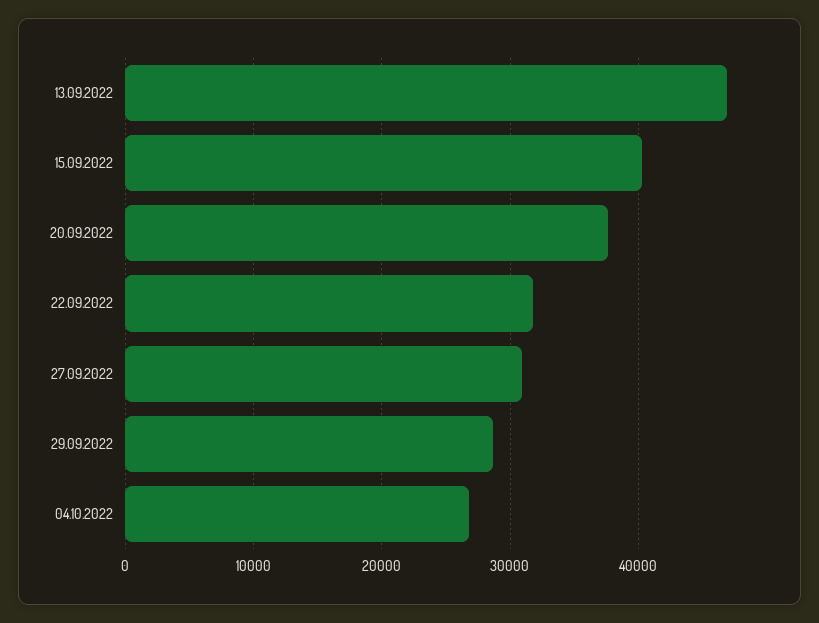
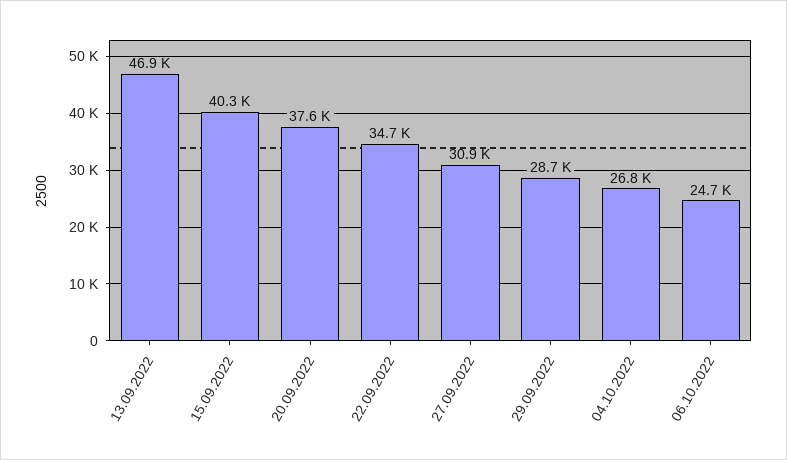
22.09.2022: 32000 -> 34700
06.10.2022: none -> 24700

